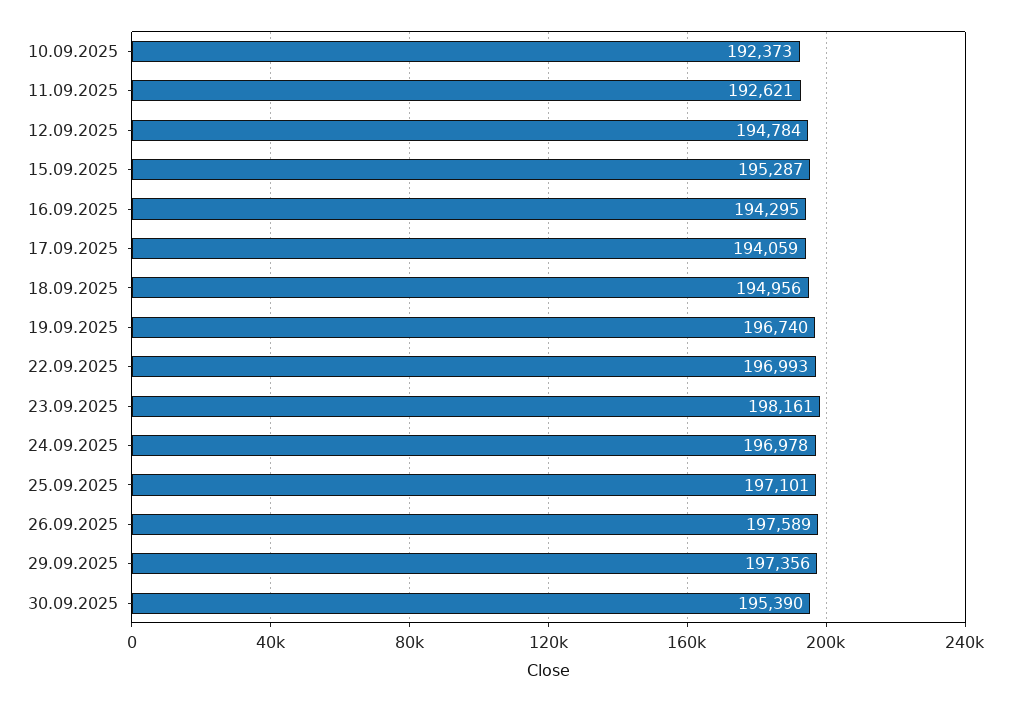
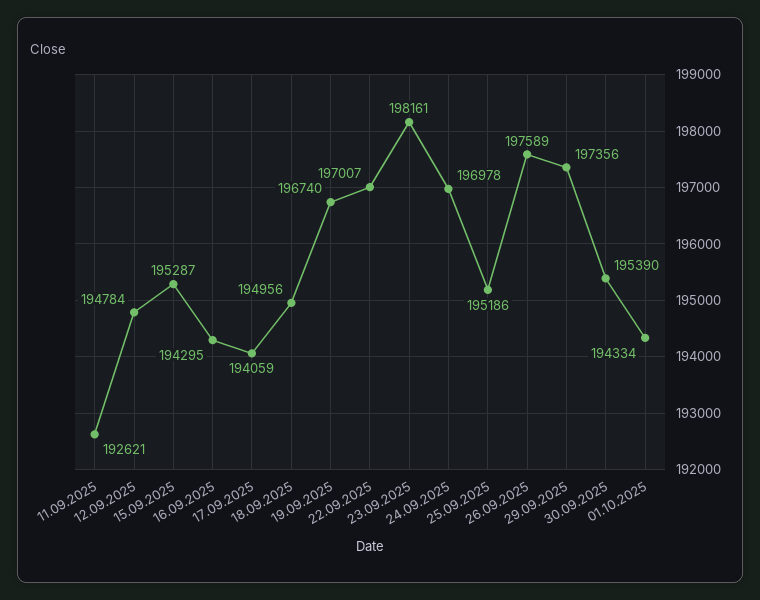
10.09.2025: 192373 -> none
22.09.2025: 196993 -> 197007
25.09.2025: 197101 -> 195186
01.10.2025: none -> 194334

